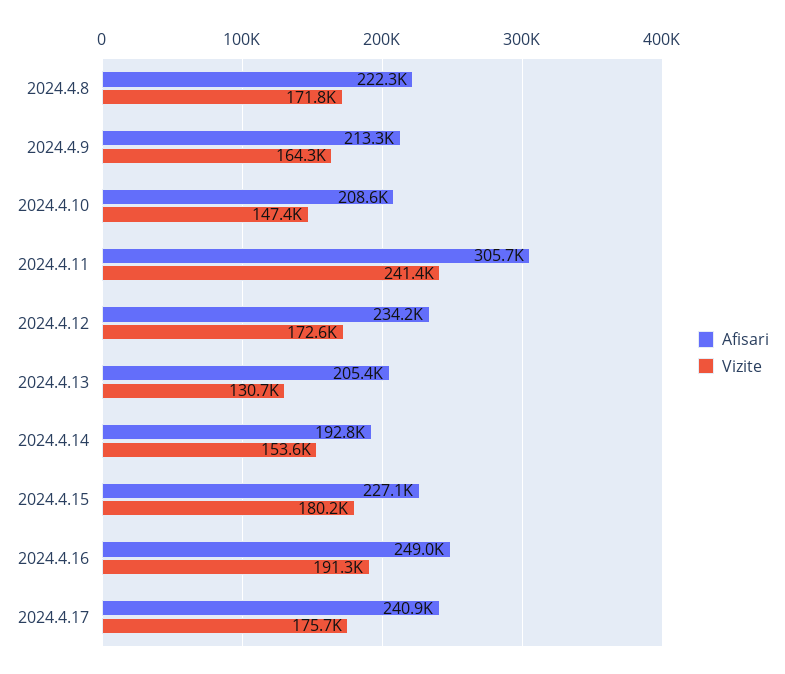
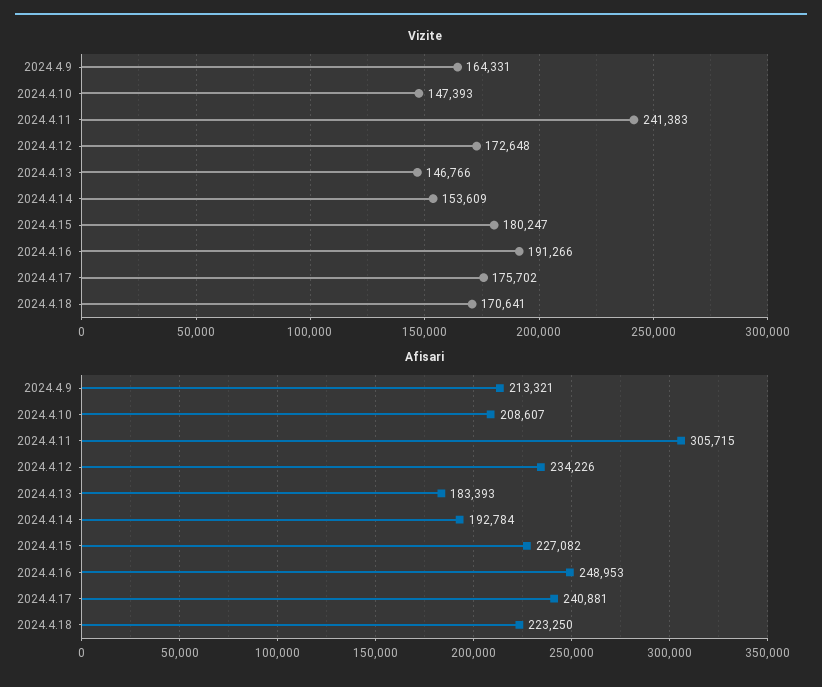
Afisari, 2024.4.8: 222300 -> none
Vizite, 2024.4.8: 171800 -> none
Afisari, 2024.4.13: 205400 -> 183393
Vizite, 2024.4.13: 130700 -> 146766
Vizite, 2024.4.18: none -> 170641
Afisari, 2024.4.18: none -> 223250

